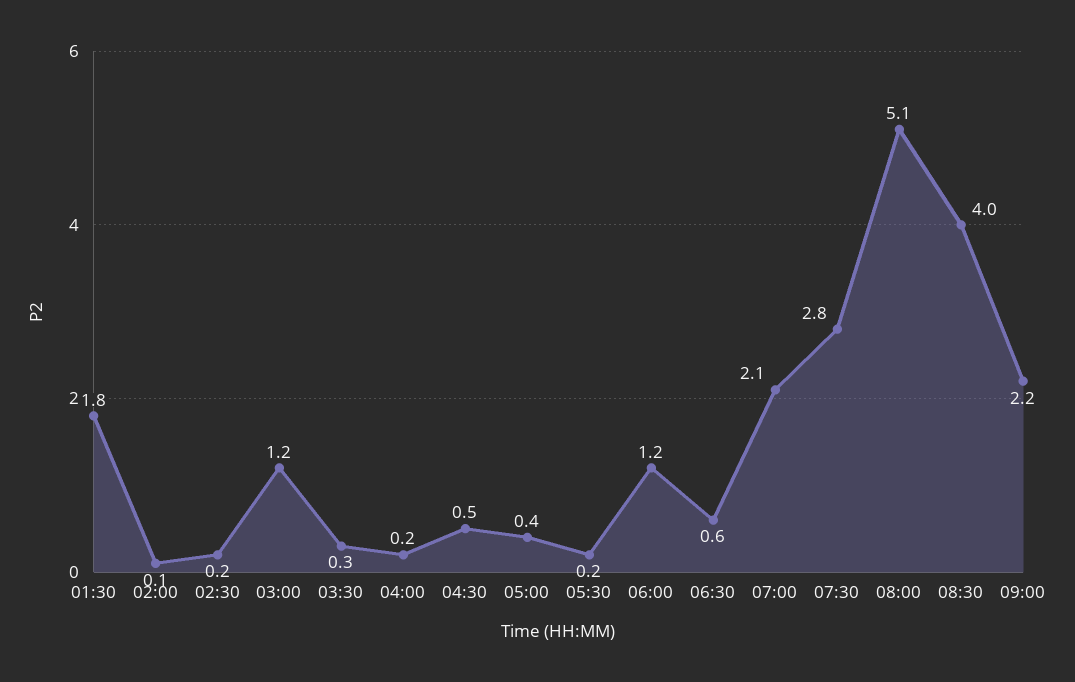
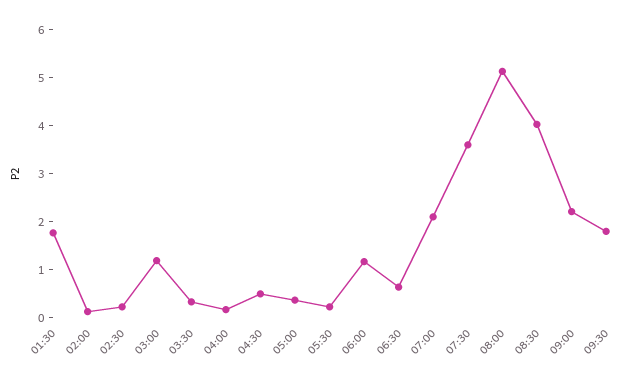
07:30: 2.8 -> 3.6
09:30: none -> 1.8

